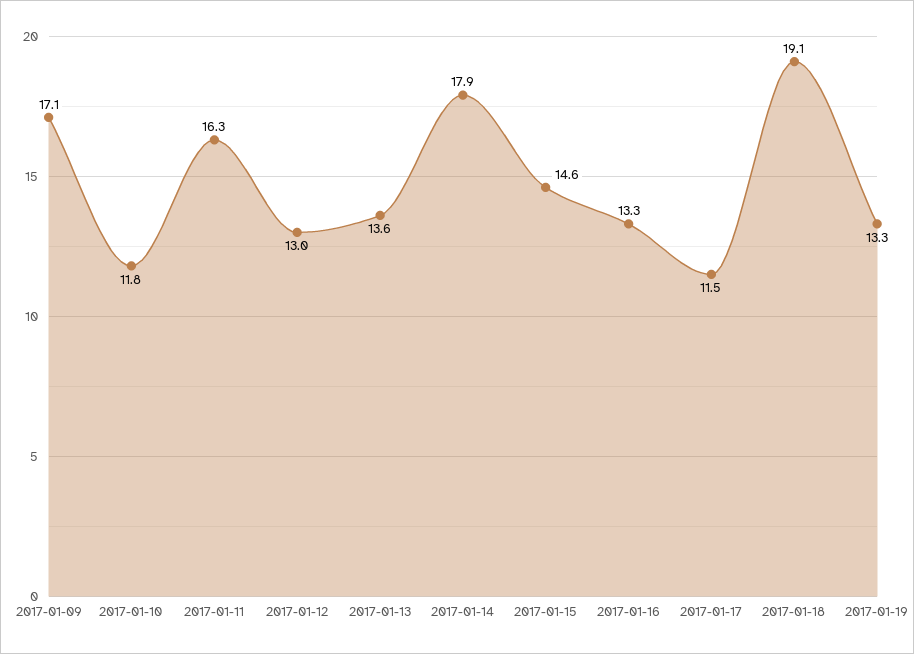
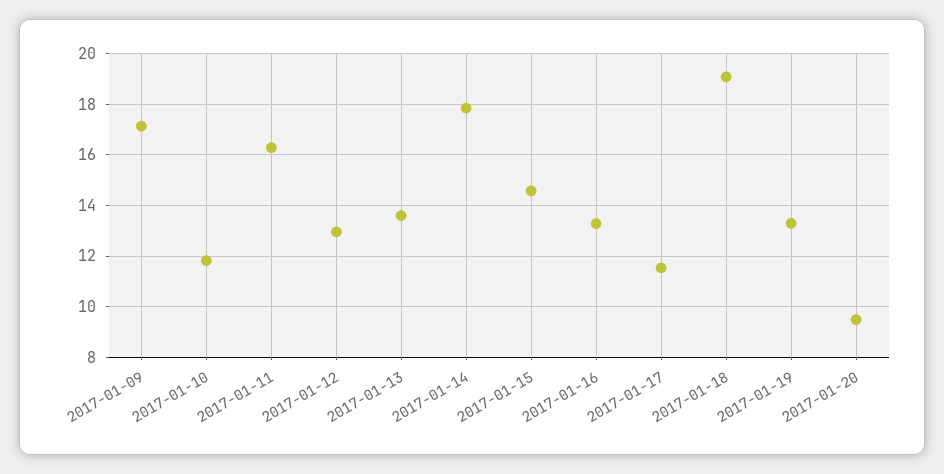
2017-01-20: none -> 9.5

